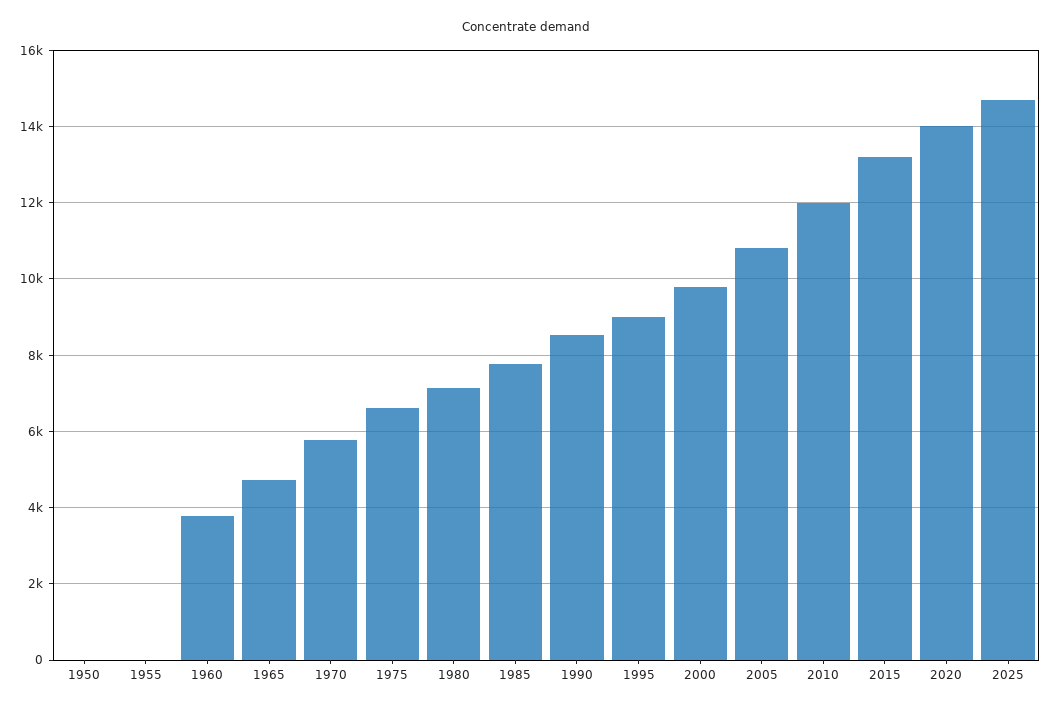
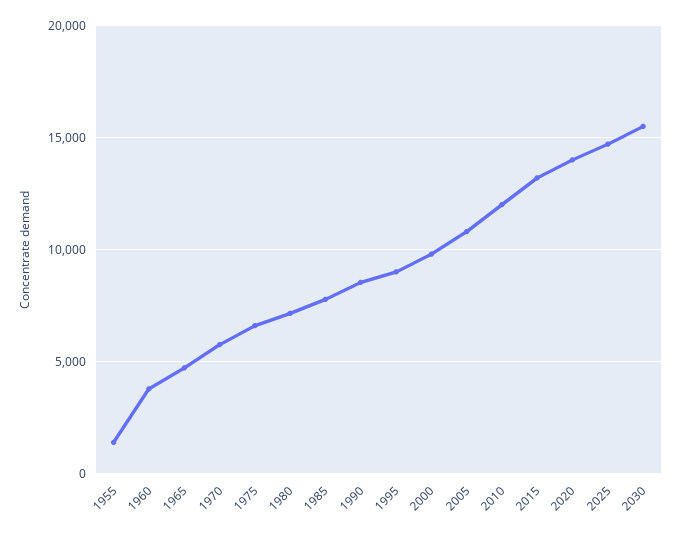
1950: 0 -> none
1955: 0 -> 1500
2030: none -> 15500

